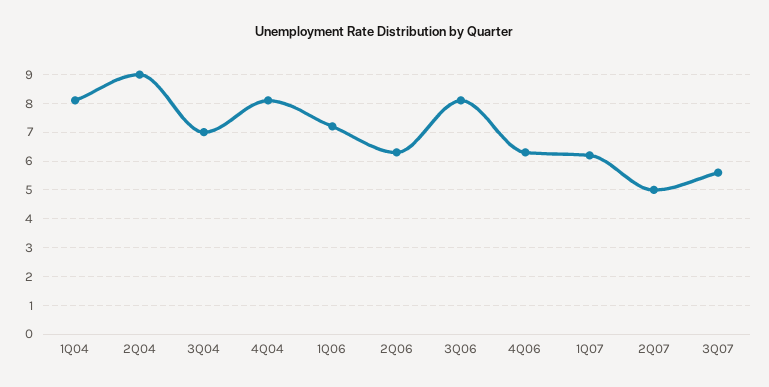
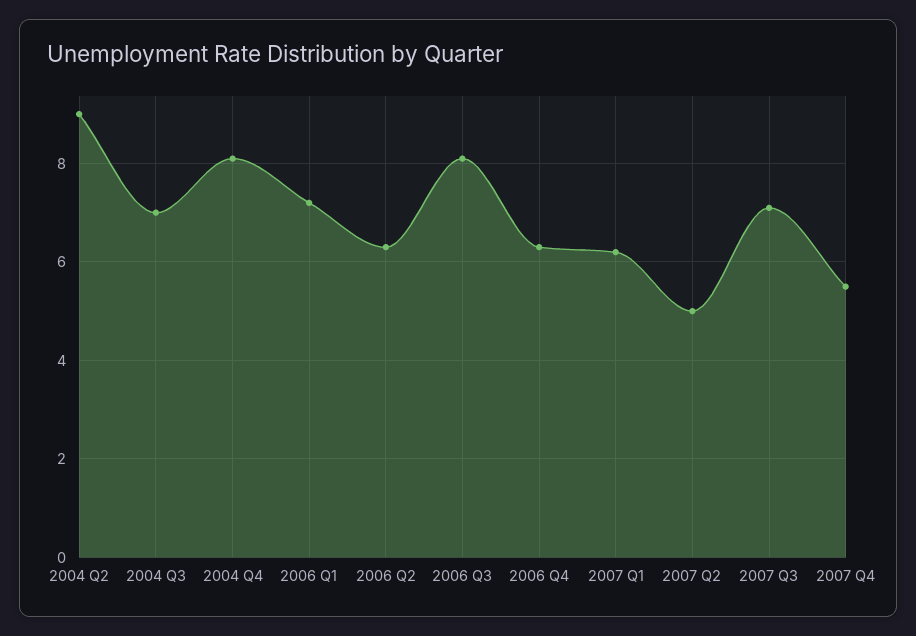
1Q04: 8 -> none
3Q07: 5.5 -> 7
2007 Q4: none -> 5.5

